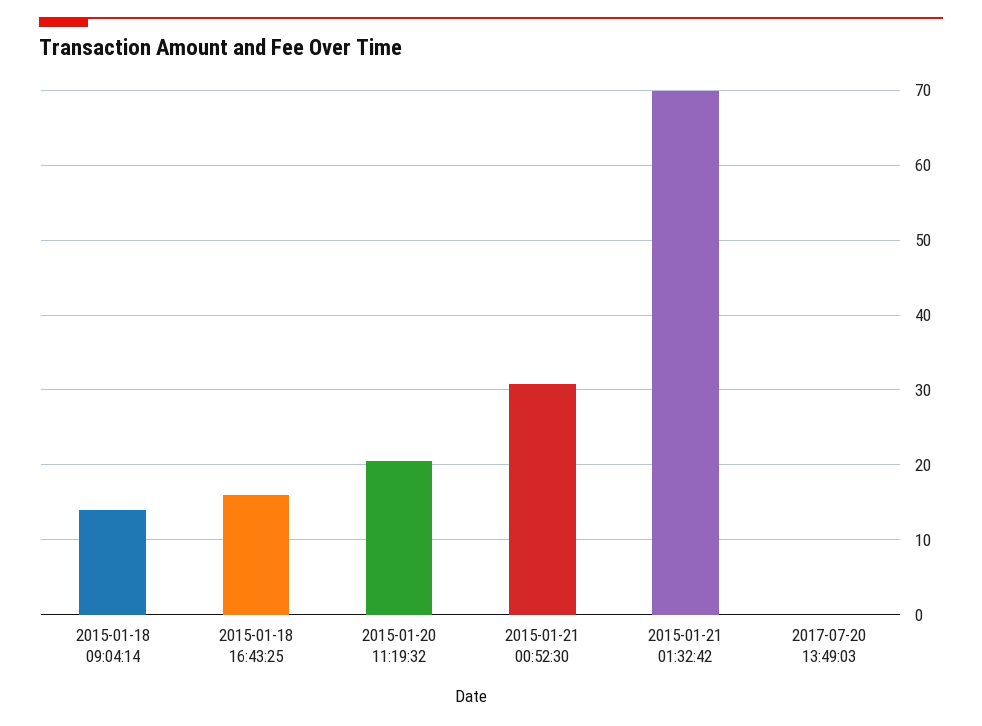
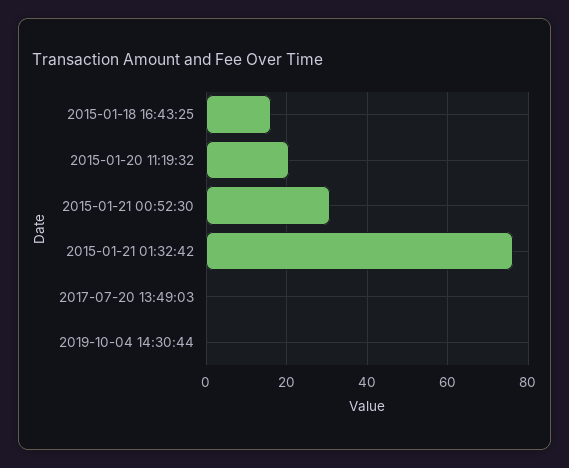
2015-01-18 09:04:14: 14 -> none
2015-01-21 01:32:42: 70 -> 76
2019-10-04 14:30:44: none -> 0

